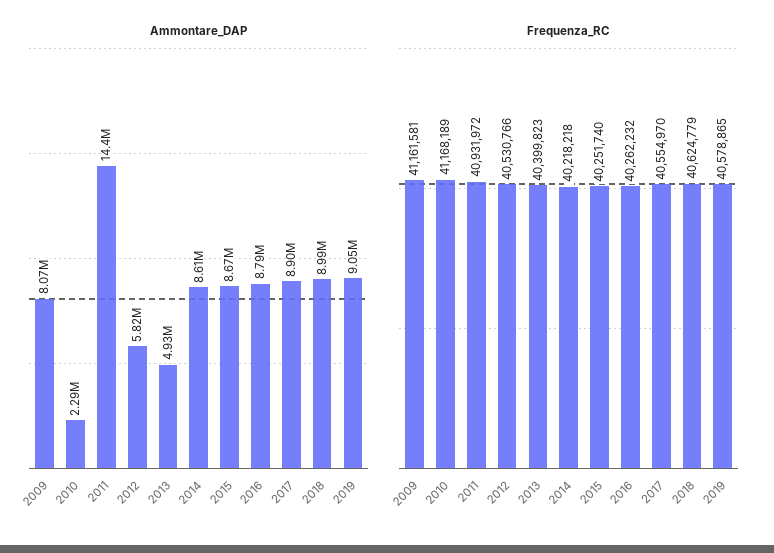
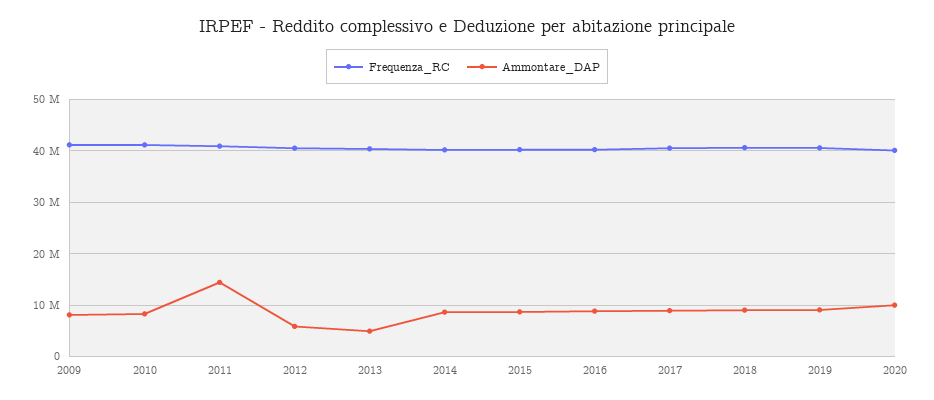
Ammontare_DAP, 2010: 2290000 -> 8000000
Frequenza_RC, 2020: none -> 40000000
Ammontare_DAP, 2020: none -> 10000000

